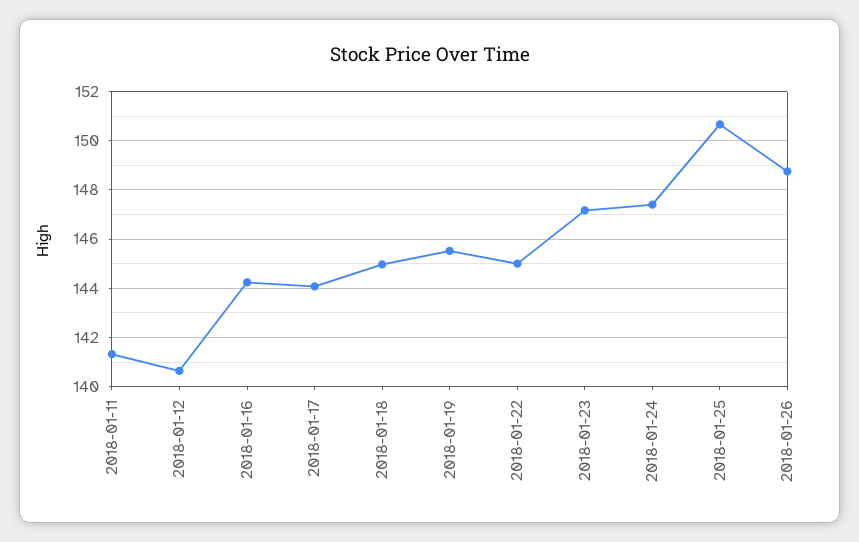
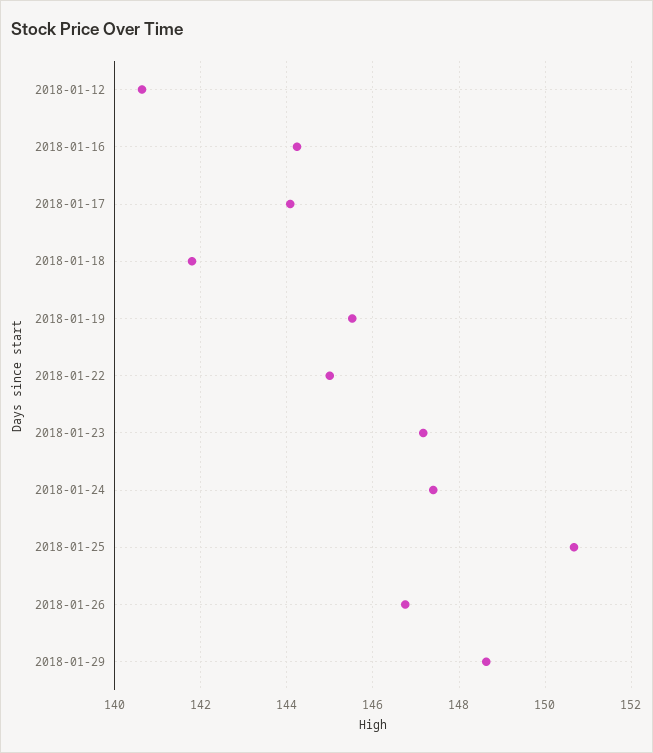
2018-01-11: 141.25 -> none
2018-01-18: 145 -> 141.8
2018-01-26: 148.75 -> 146.8
2018-01-29: none -> 148.6

